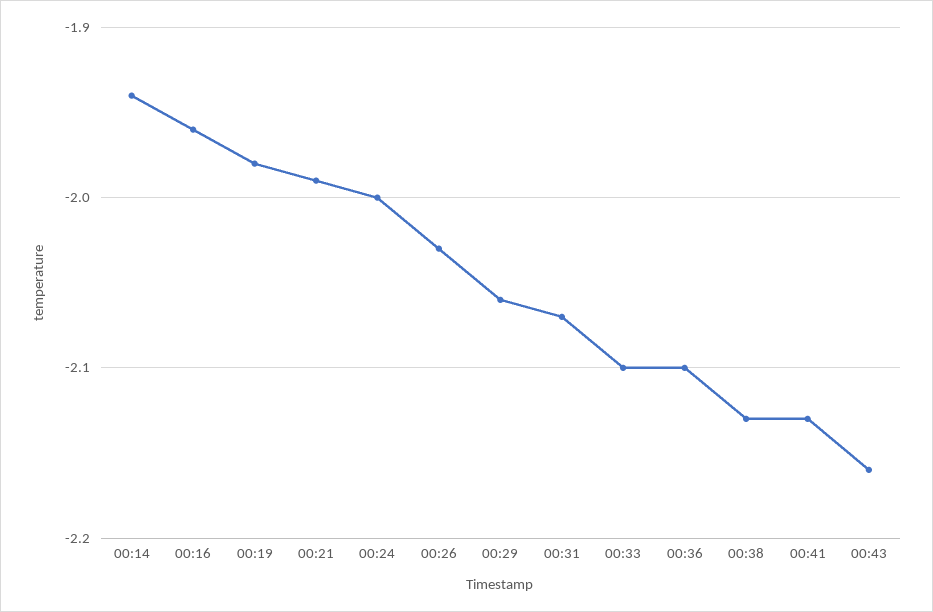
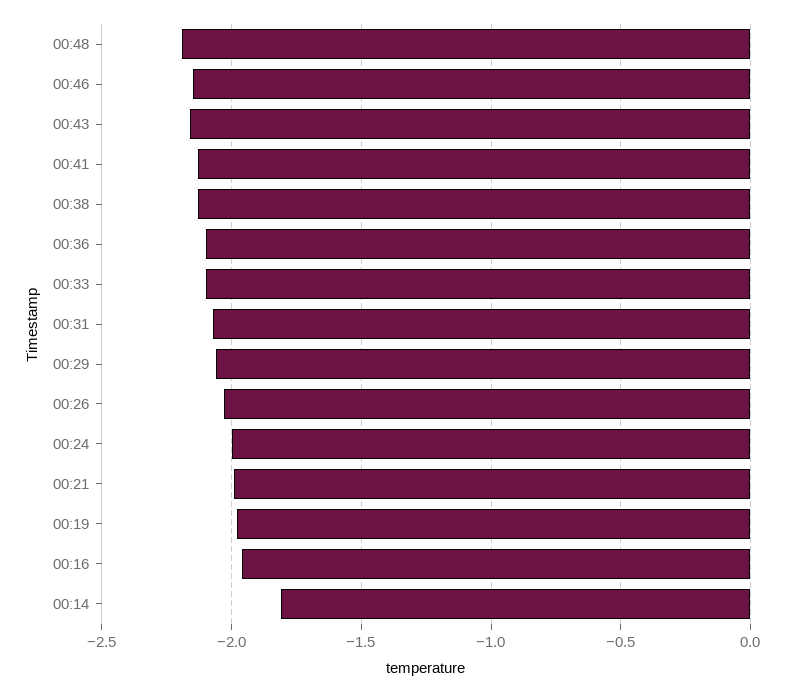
00:14: -1.94 -> -1.8
00:48: none -> -2.2
00:46: none -> -2.15

